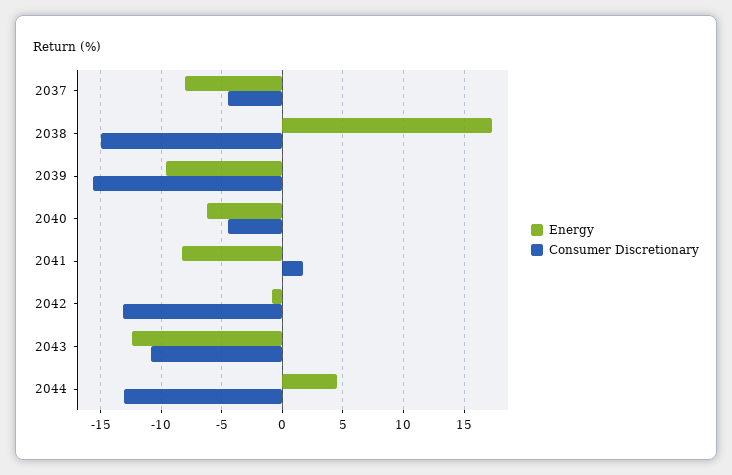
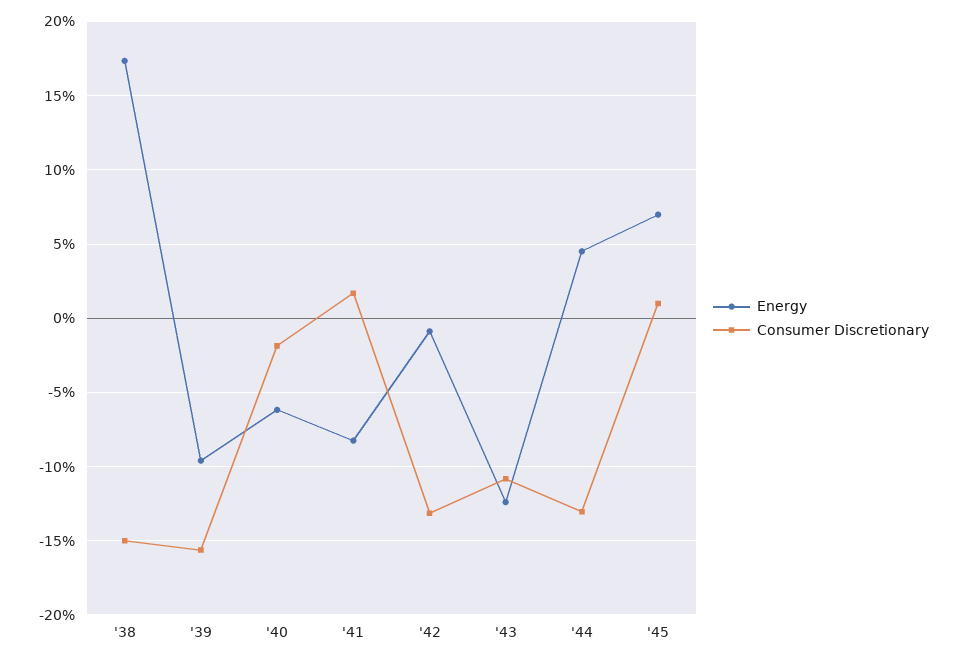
Energy, 2037: -8 -> none
Consumer Discretionary, 2037: -4.5 -> none
Consumer Discretionary, 2040: -4.5 -> -2
Energy, '45: none -> 7
Consumer Discretionary, '45: none -> 1

